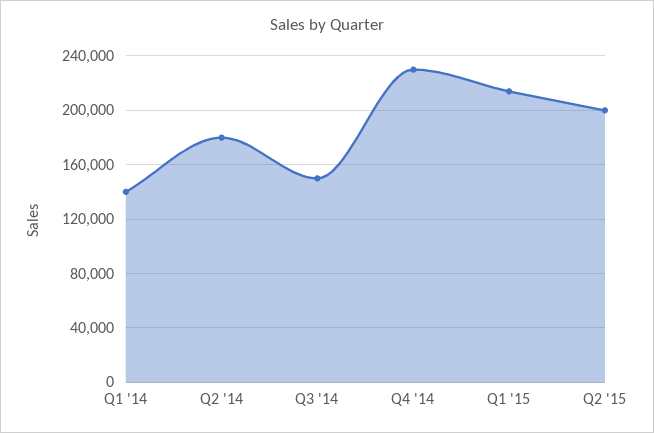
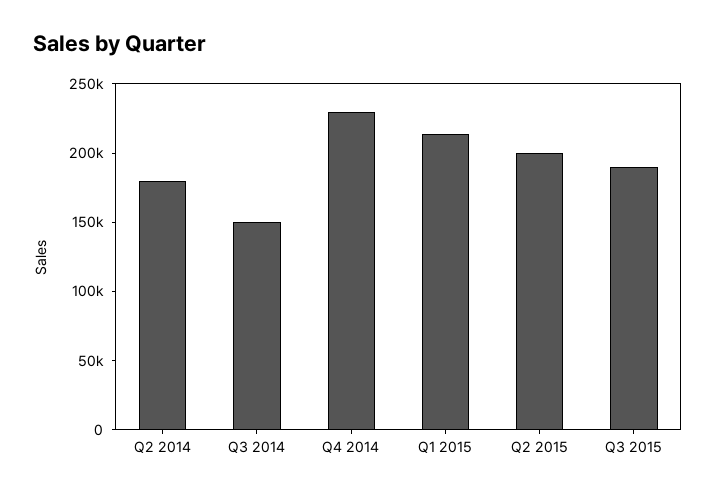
Q1 '14: 140000 -> none
Q3 2015: none -> 190000

